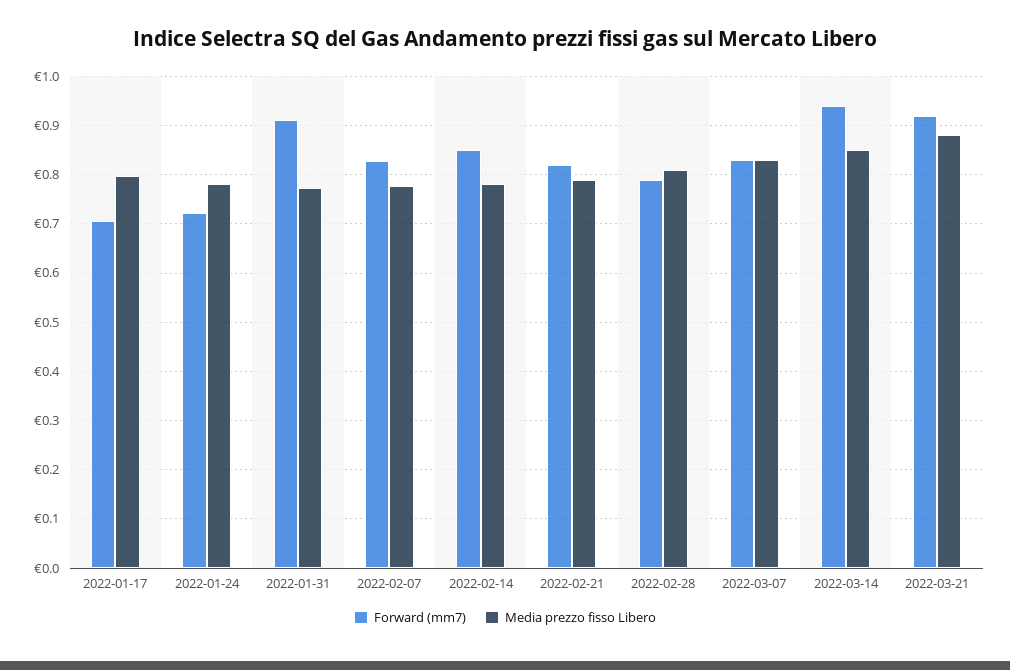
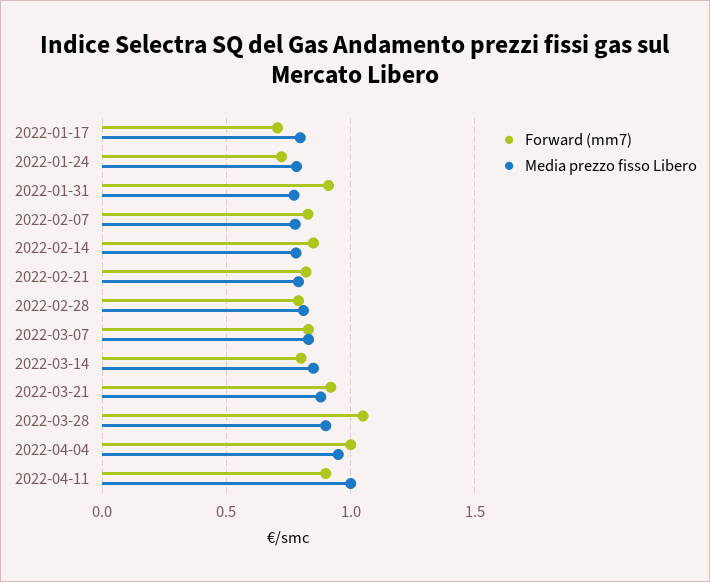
Forward (mm7), 2022-03-14: 0.94 -> 0.8
Forward (mm7), 2022-03-28: none -> 1.05
Media prezzo fisso Libero, 2022-03-28: none -> 0.9
Forward (mm7), 2022-04-04: none -> 1
Media prezzo fisso Libero, 2022-04-04: none -> 0.95
Forward (mm7), 2022-04-11: none -> 0.9
Media prezzo fisso Libero, 2022-04-11: none -> 1

